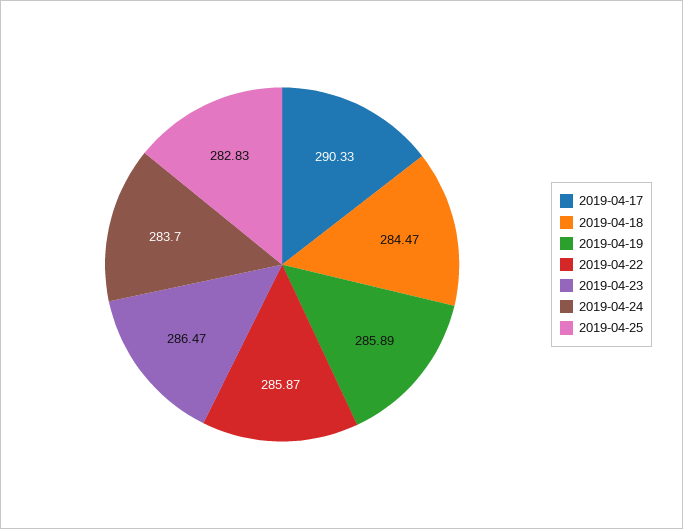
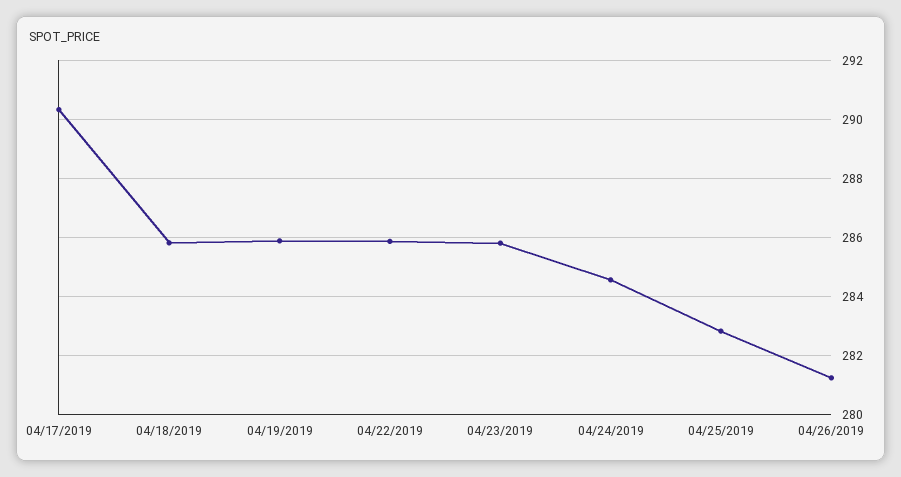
2019-04-18: 284.47 -> 285.75
2019-04-23: 286.47 -> 285.75
2019-04-24: 283.7 -> 284.5
04/26/2019: none -> 281.25

